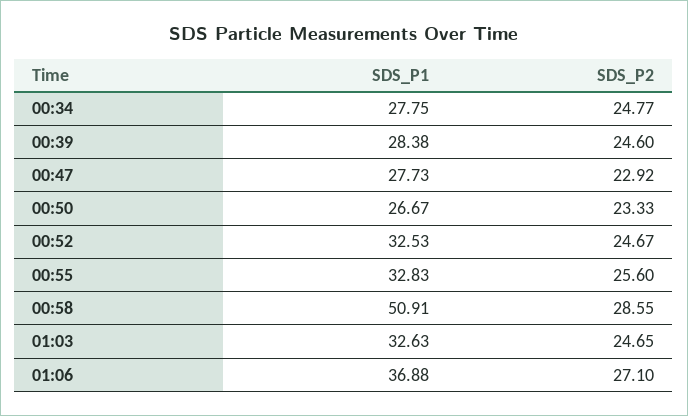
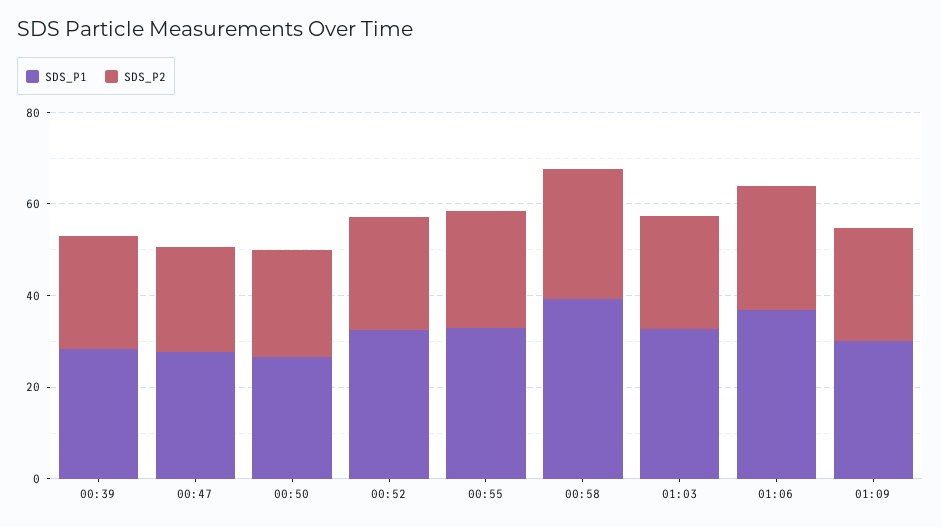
SDS_P1, 00:34: 27.75 -> none
SDS_P2, 00:34: 24.77 -> none
SDS_P1, 00:58: 50.91 -> 40
SDS_P1, 01:09: none -> 30
SDS_P2, 01:09: none -> 25

